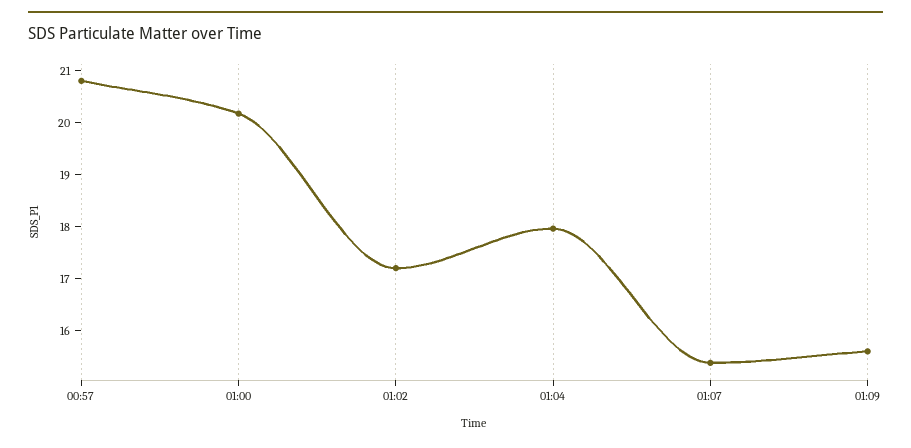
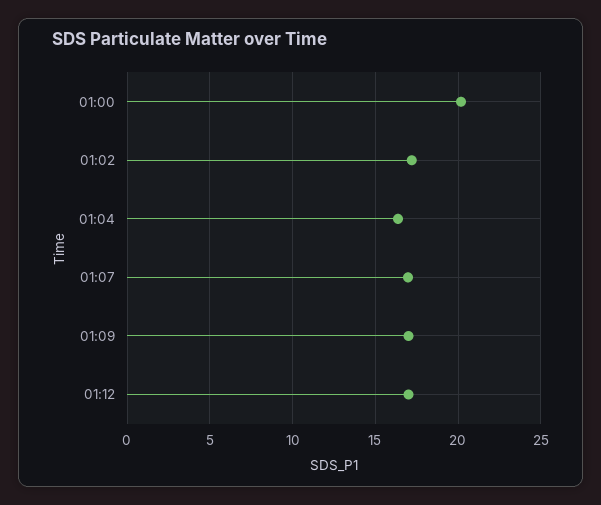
00:57: 20.8 -> none
01:04: 18 -> 16.5
01:07: 15.4 -> 17
01:09: 15.6 -> 17
01:12: none -> 17

